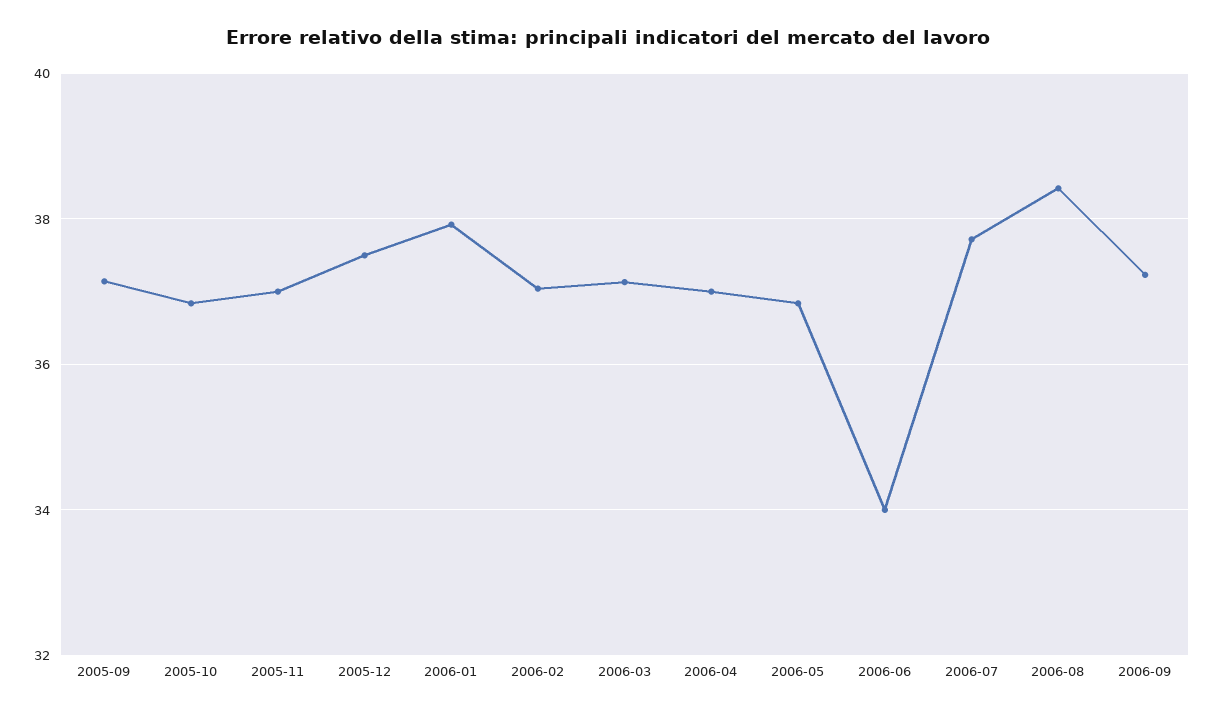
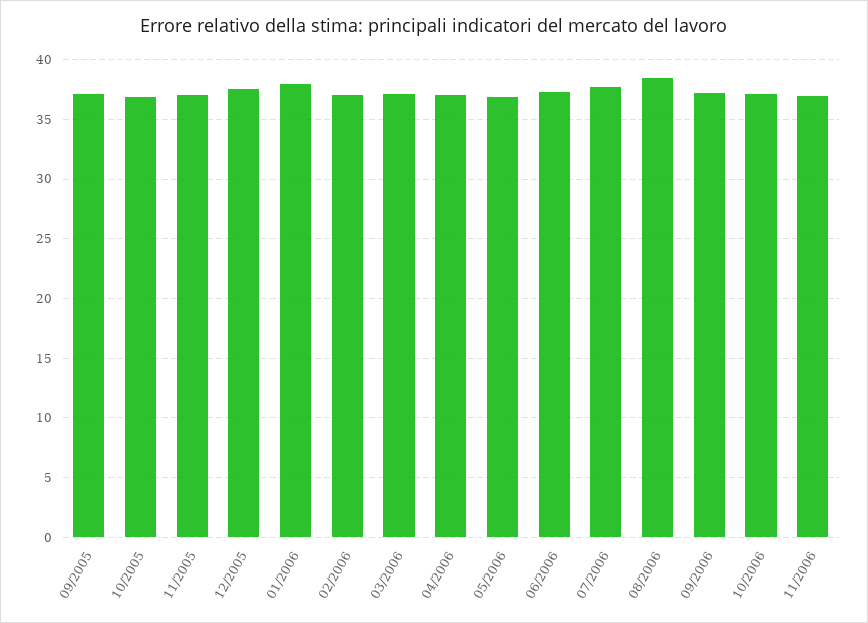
2006-06: 34 -> 37
10/2006: none -> 37
11/2006: none -> 37

